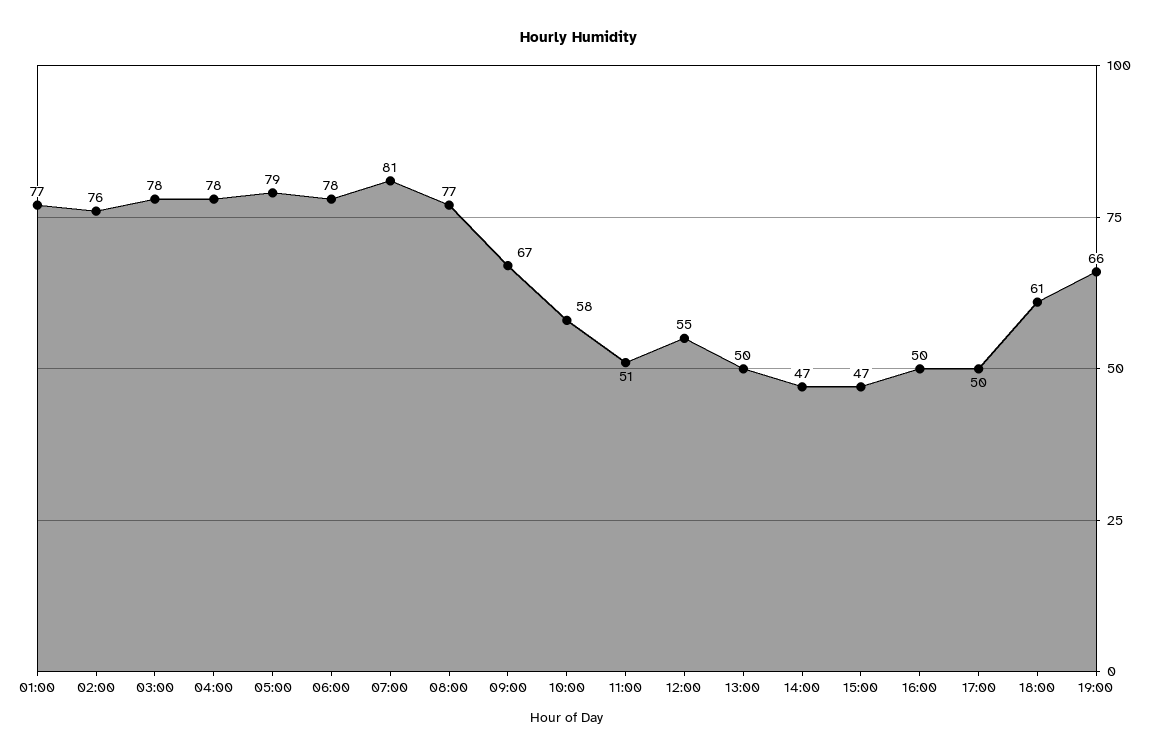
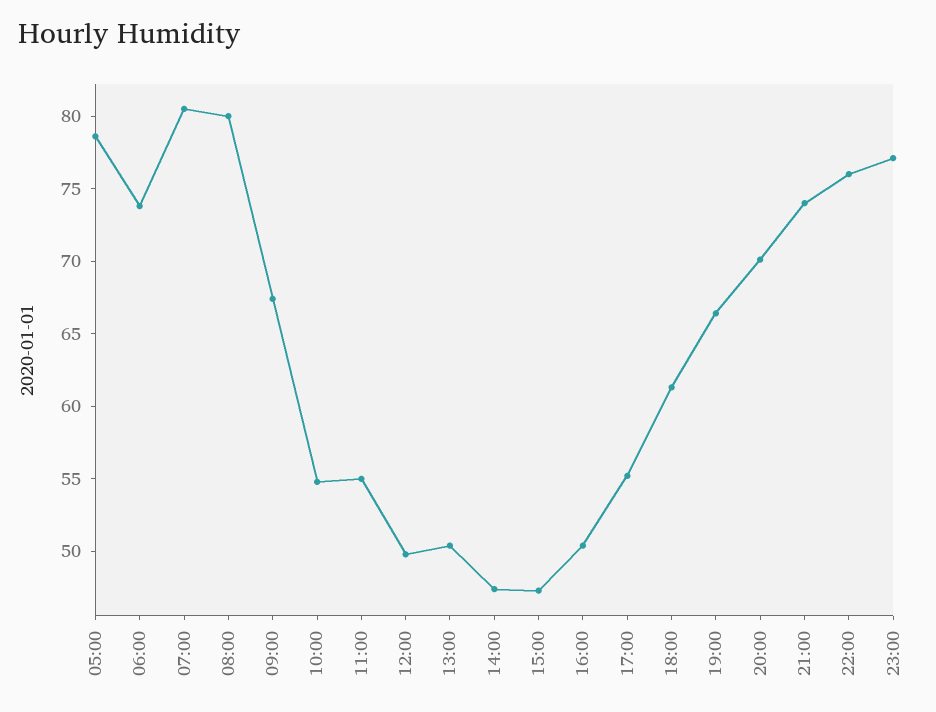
01:00: 77 -> none
02:00: 76 -> none
03:00: 78 -> none
04:00: 78 -> none
06:00: 78 -> 74
08:00: 77 -> 80
10:00: 58 -> 55
11:00: 51 -> 55
12:00: 55 -> 50
17:00: 50 -> 55
20:00: none -> 70
21:00: none -> 74
22:00: none -> 76
23:00: none -> 77

